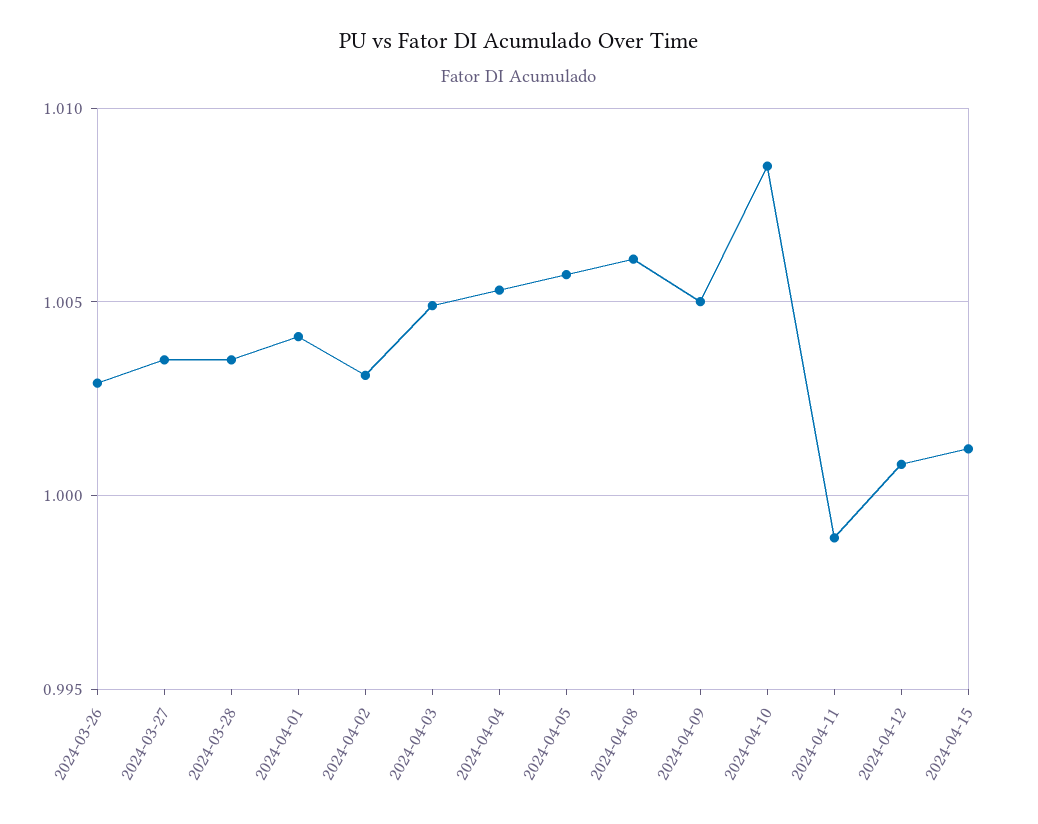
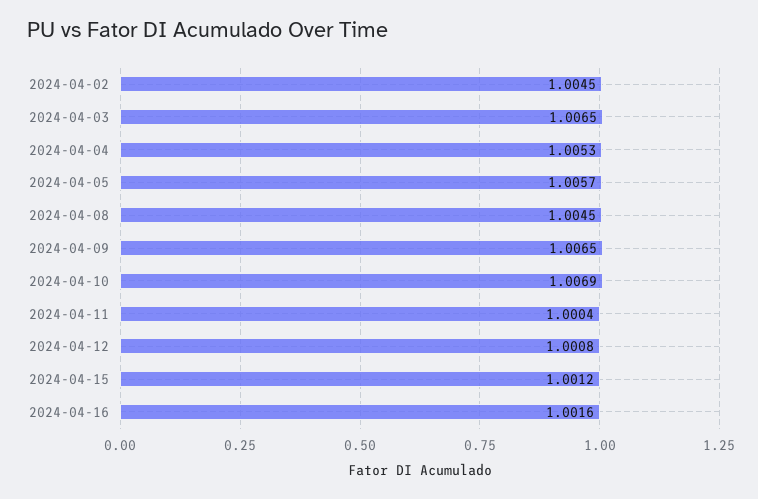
2024-03-26: 1.003 -> none
2024-03-27: 1.0035 -> none
2024-03-28: 1.0035 -> none
2024-04-01: 1.004 -> none
2024-04-02: 1.003 -> 1.0045
2024-04-03: 1.005 -> 1.0065
2024-04-08: 1.006 -> 1.0045
2024-04-09: 1.005 -> 1.0065
2024-04-10: 1.0085 -> 1.0069
2024-04-11: 0.999 -> 1.0004
2024-04-16: none -> 1.0016

